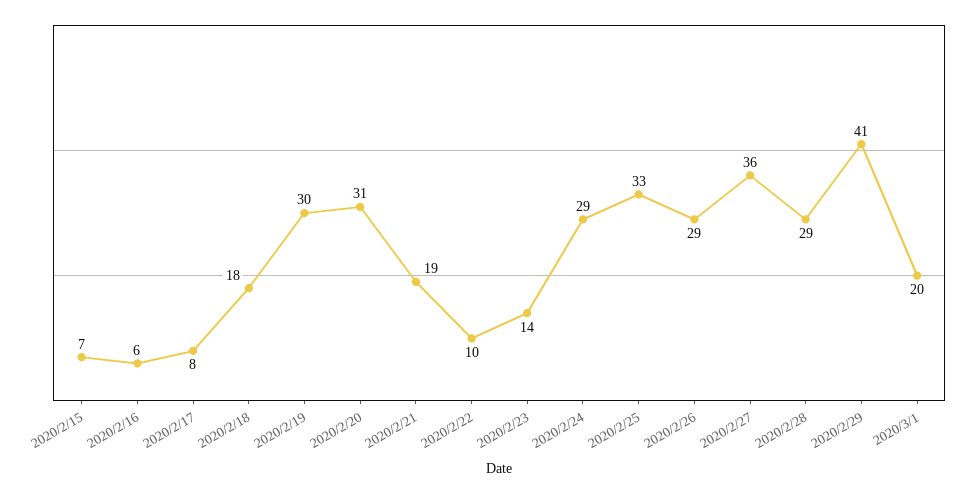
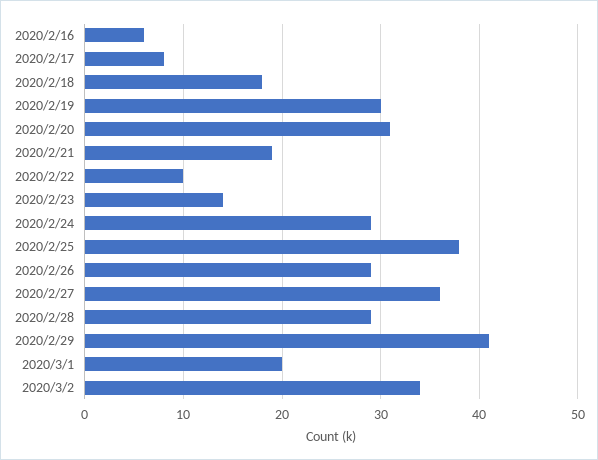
2020/2/15: 7 -> none
2020/2/25: 33 -> 38
2020/3/2: none -> 34

